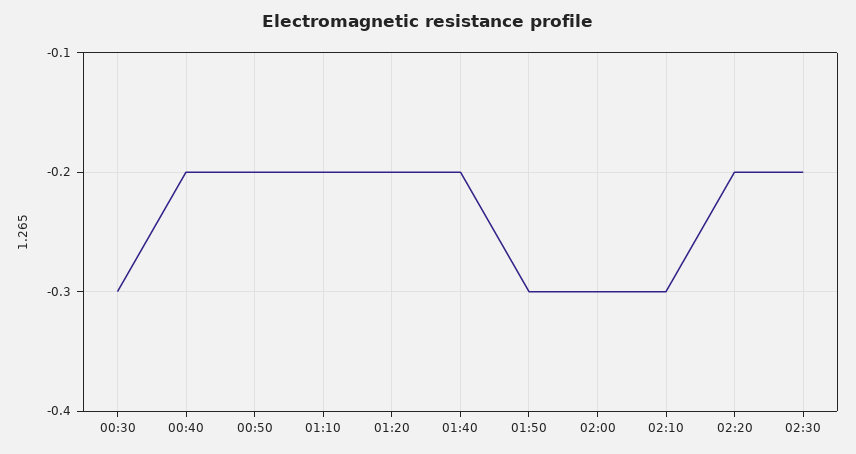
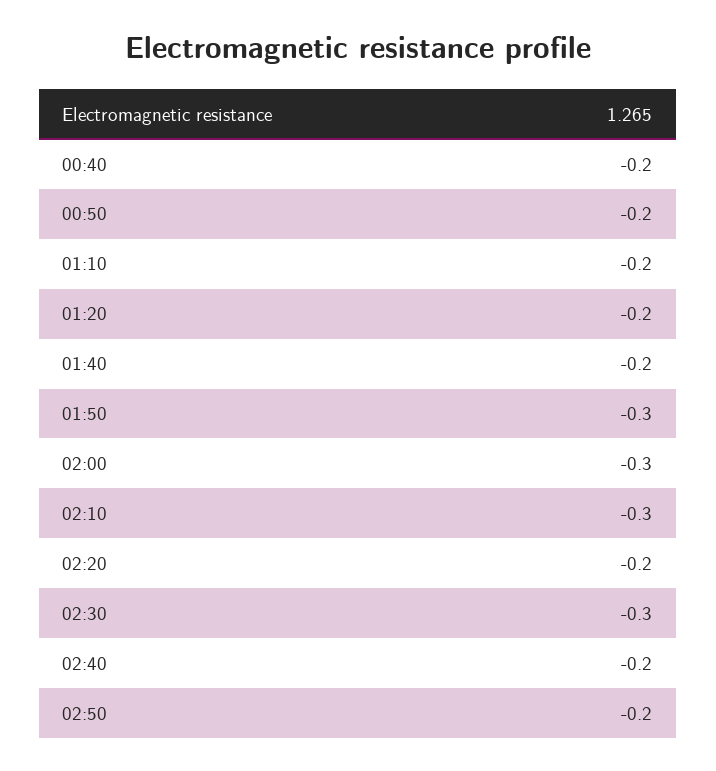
00:30: -0.3 -> none
02:30: -0.2 -> -0.3
02:40: none -> -0.2
02:50: none -> -0.2

